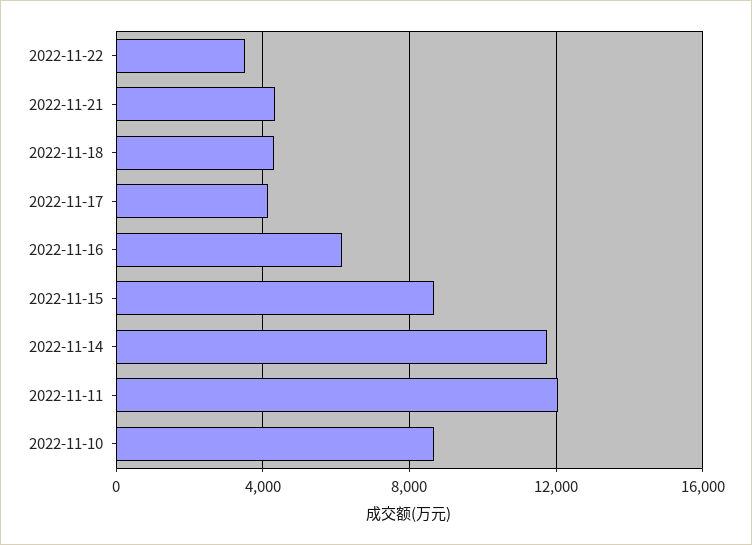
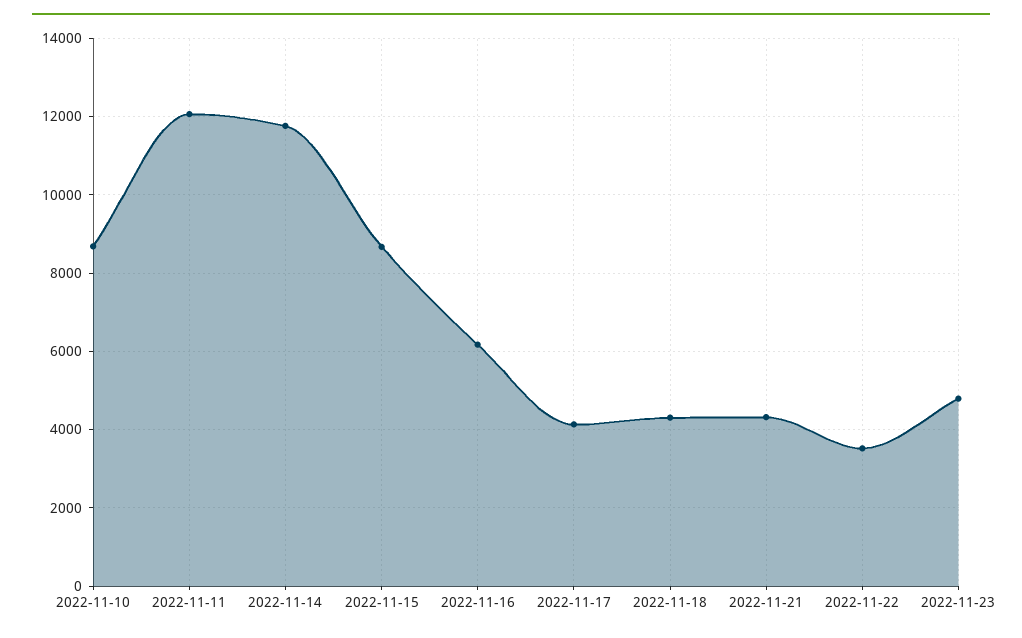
2022-11-23: none -> 4800

